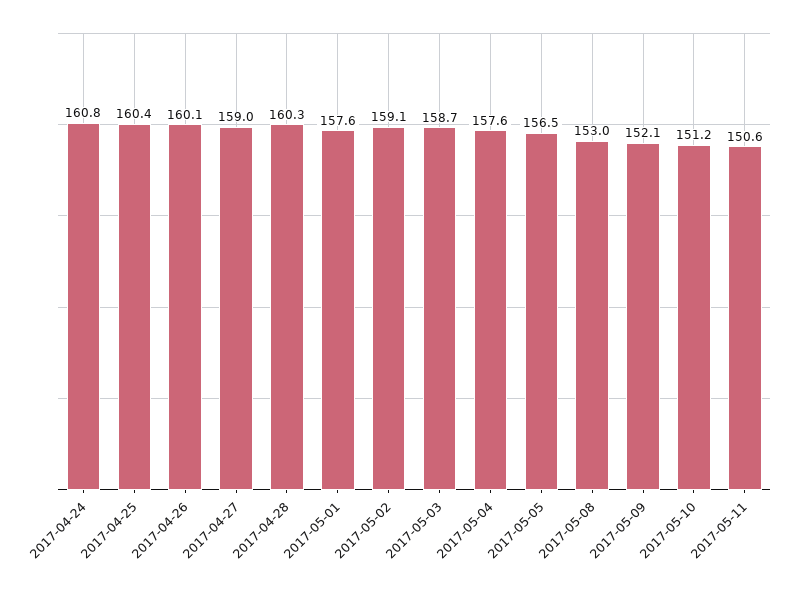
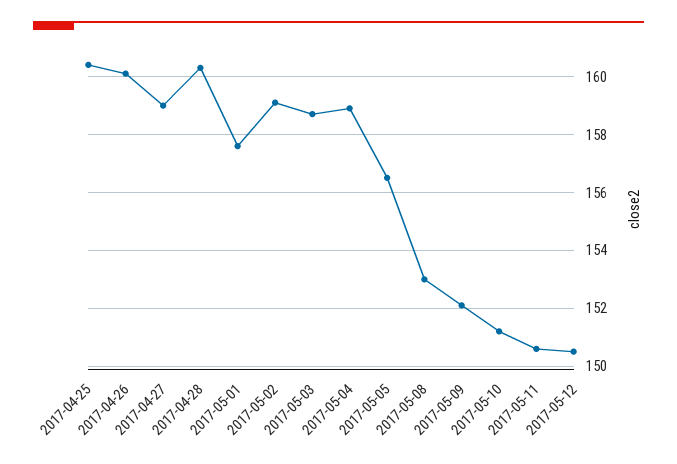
2017-04-24: 160.8 -> none
2017-05-04: 157.6 -> 159
2017-05-12: none -> 150.5

